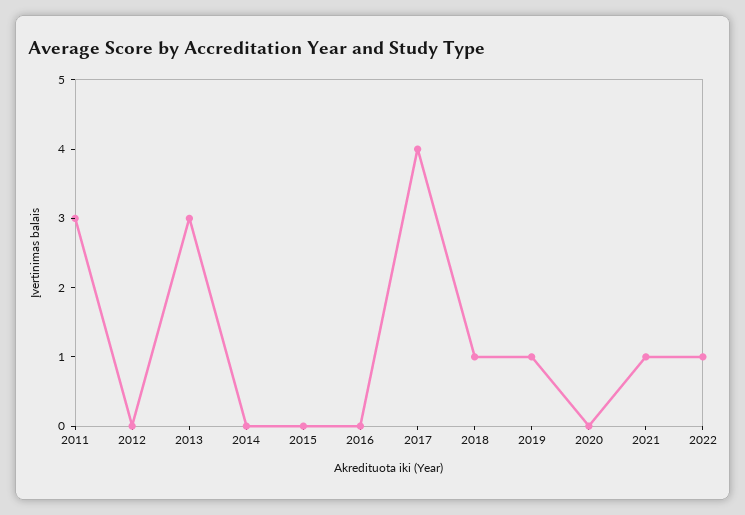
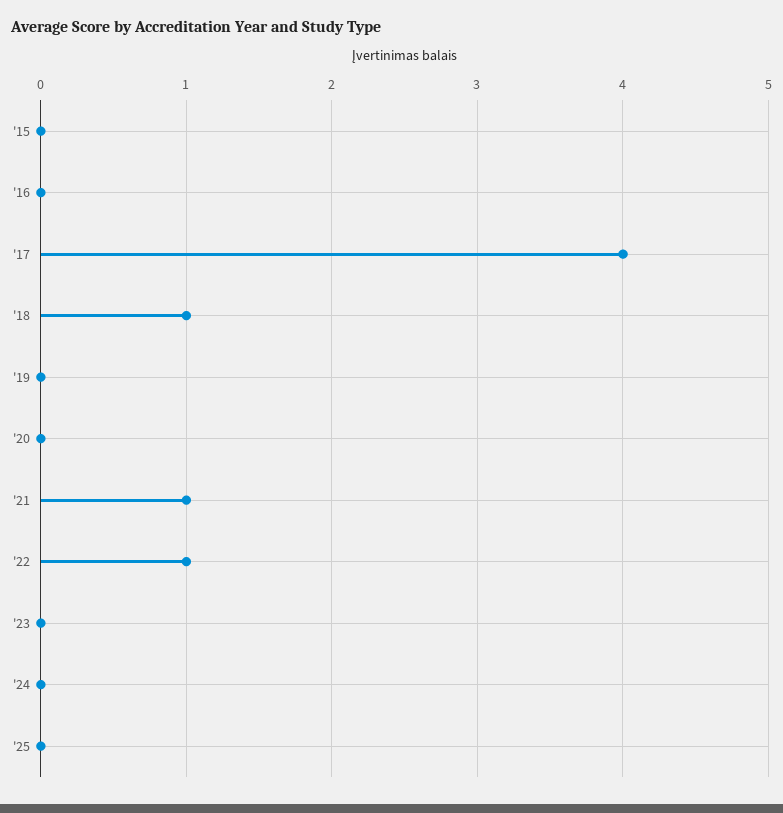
2011: 3 -> none
2012: 0 -> none
2013: 3 -> none
2014: 0 -> none
2019: 1 -> 0
'23: none -> 0
'24: none -> 0
'25: none -> 0

